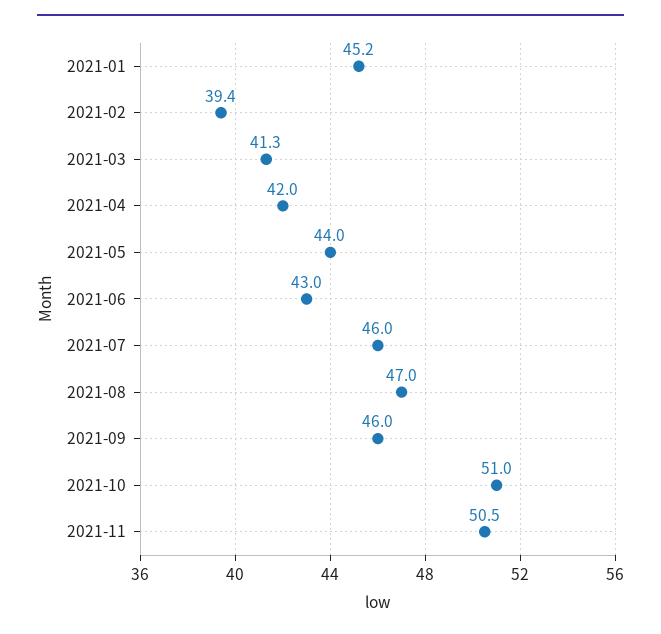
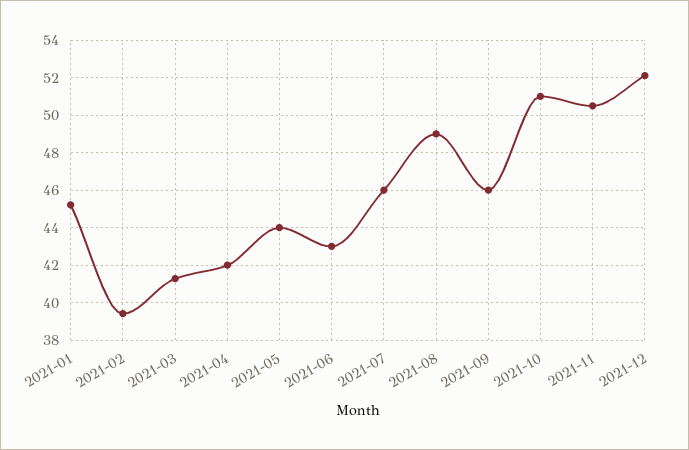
2021-08: 47 -> 49
2021-12: none -> 52

